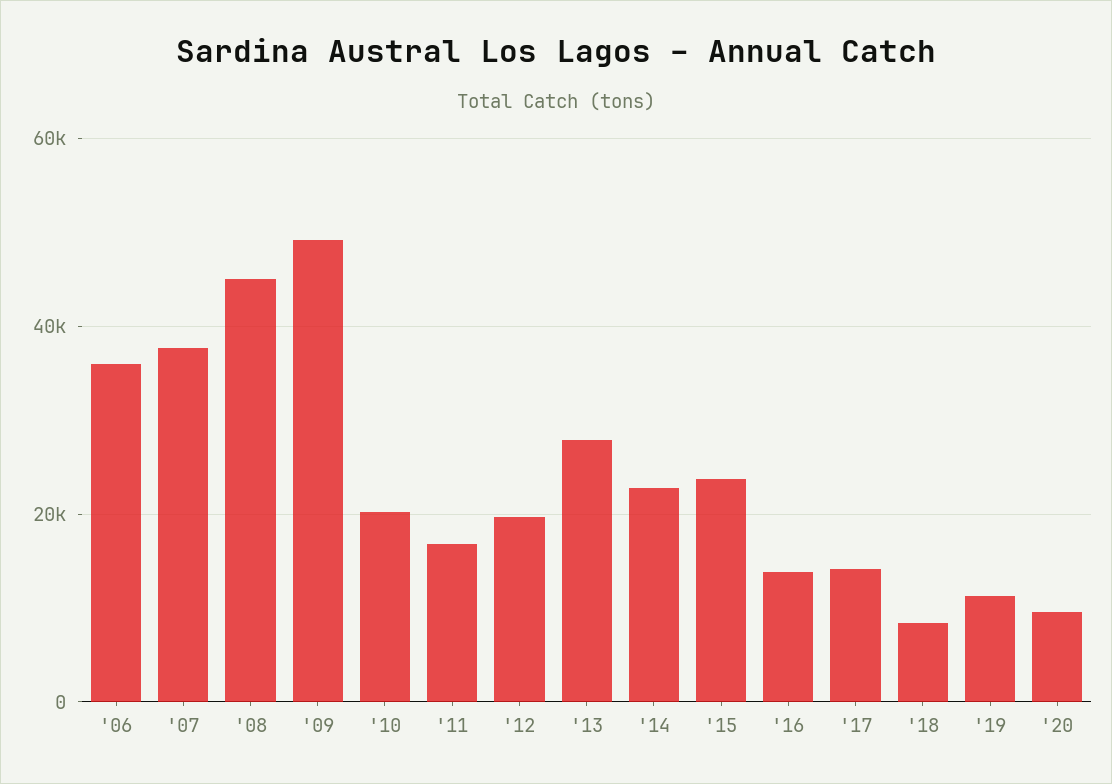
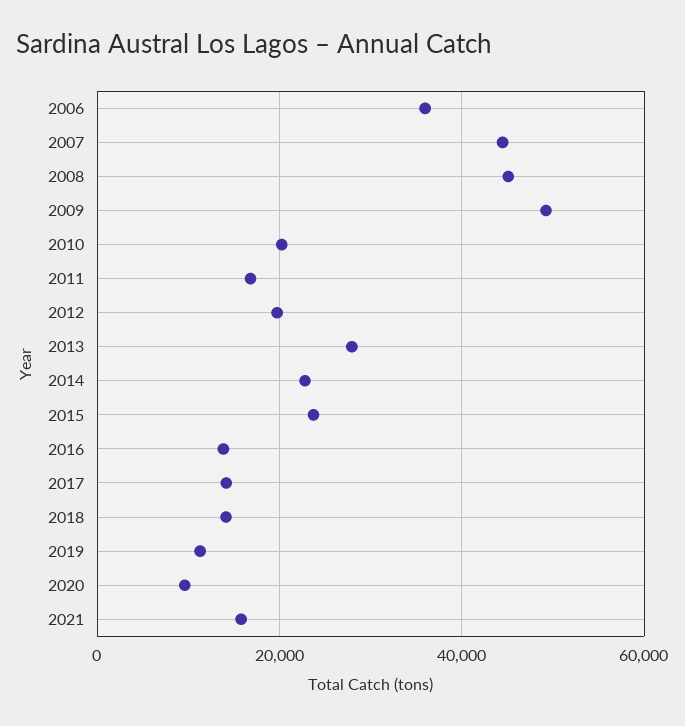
'07: 38000 -> 44000
'18: 8000 -> 14000
2021: none -> 16000

